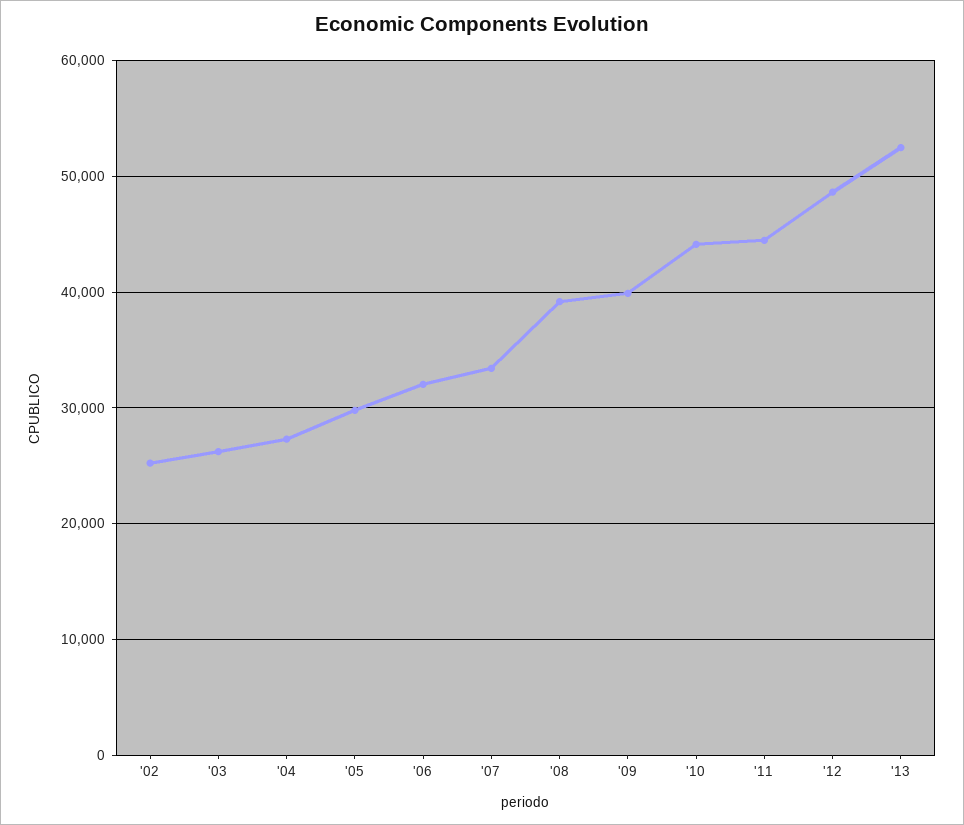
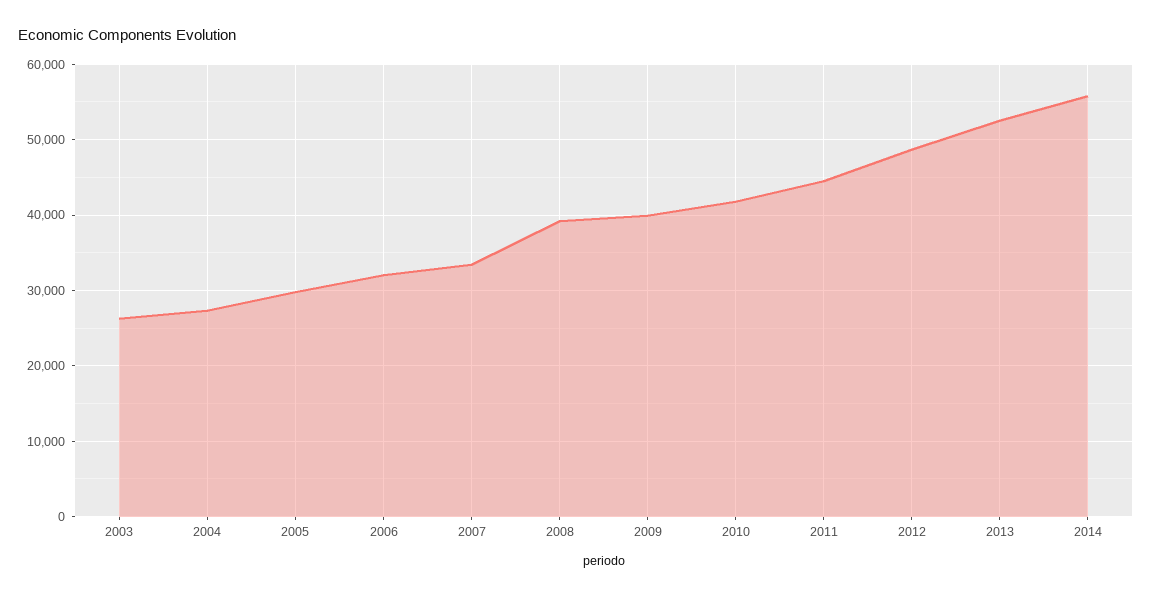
'02: 25000 -> none
'10: 44000 -> 42000
2014: none -> 56000

